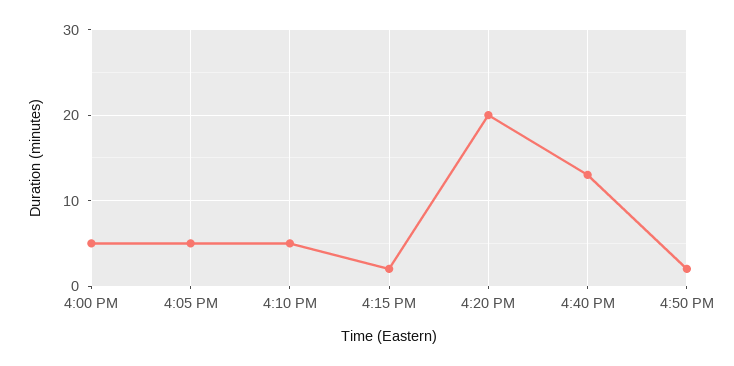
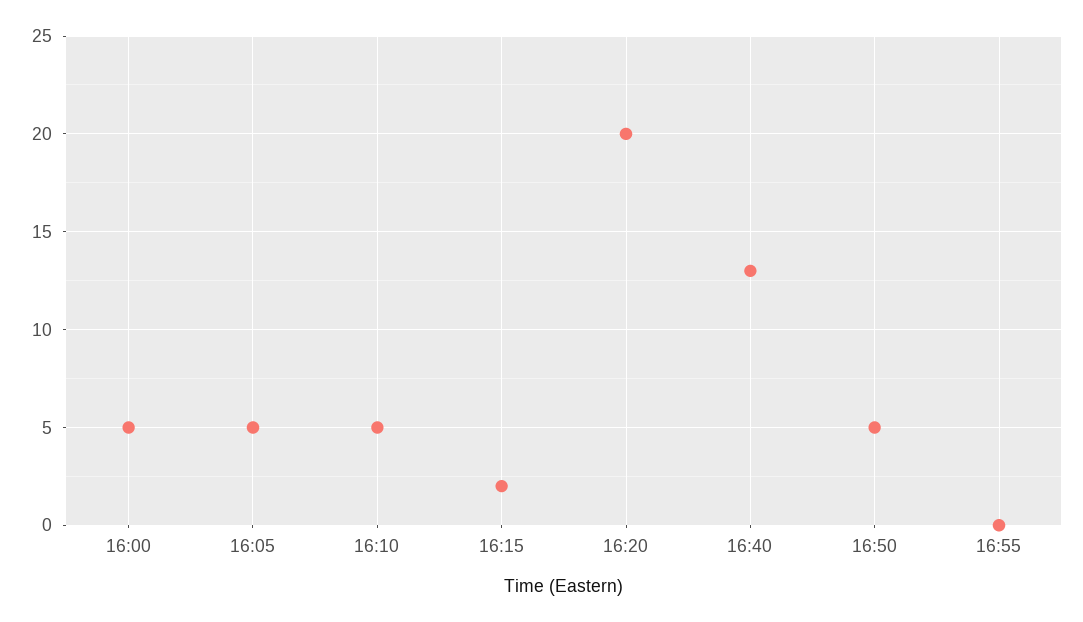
4:50 PM: 2 -> 5
16:55: none -> 0

